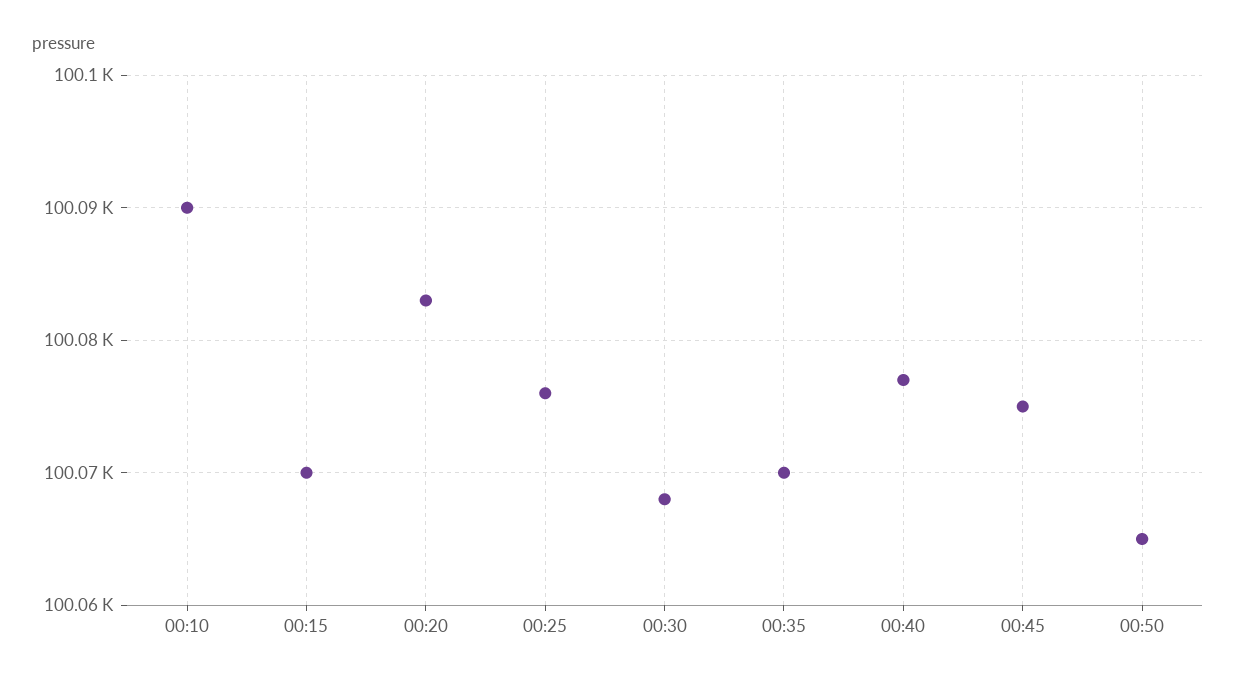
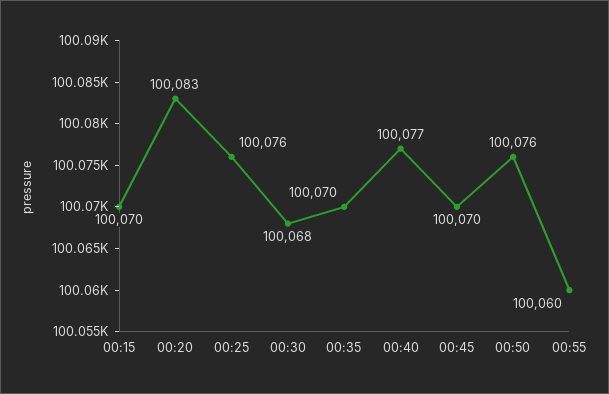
00:10: 100090 -> none
00:45: 100075 -> 100070
00:50: 100065 -> 100076
00:55: none -> 100060

